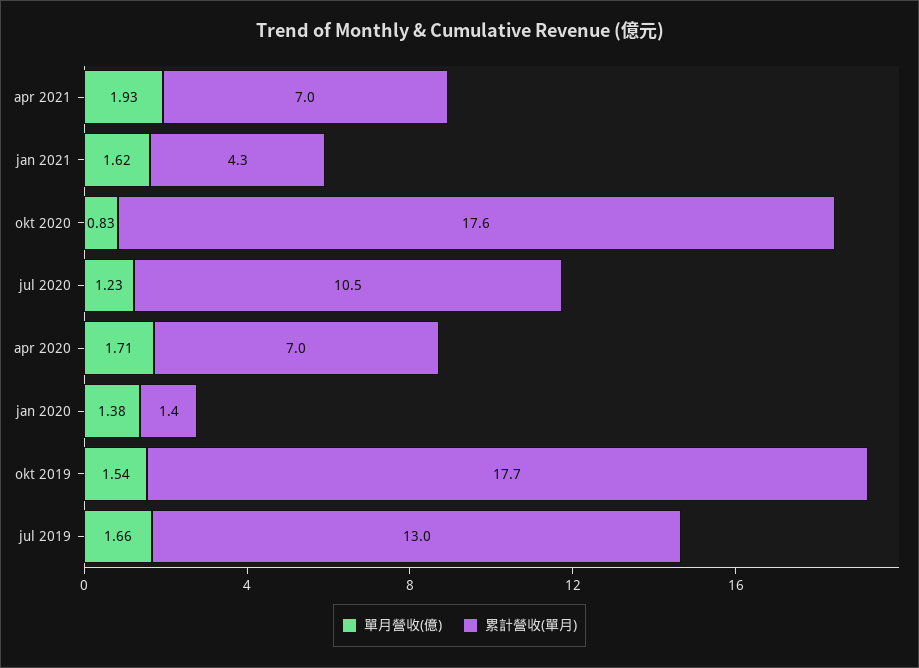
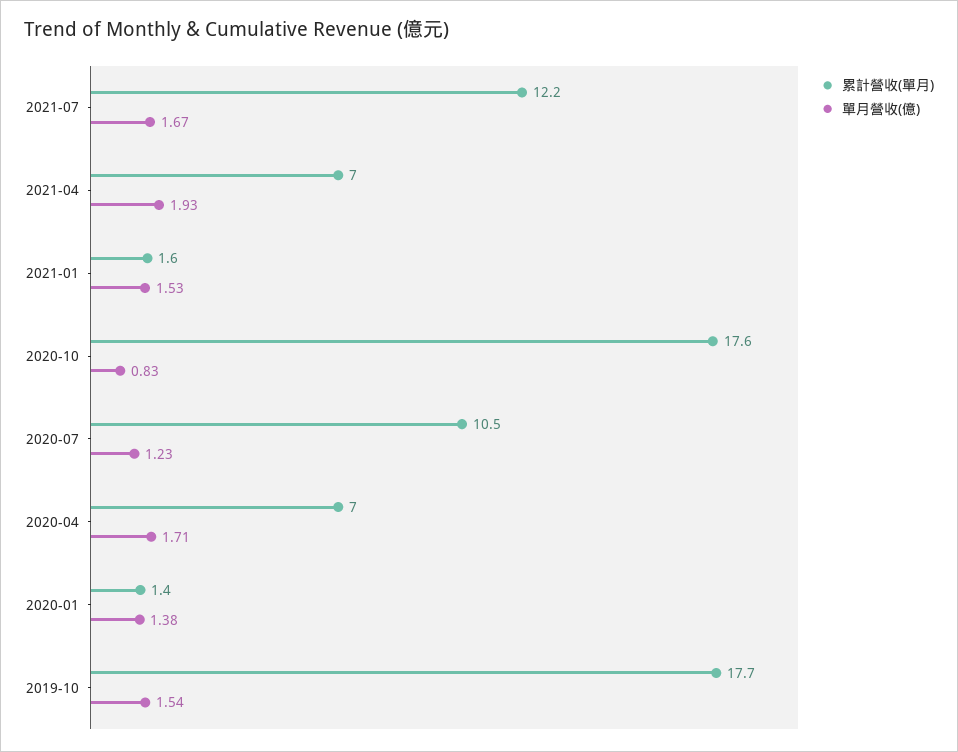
單月營收(億), jan 2021: 1.62 -> 1.53
累計營收(單月), jan 2021: 4.3 -> 1.6
單月營收(億), jul 2019: 1.66 -> none
累計營收(單月), jul 2019: 13 -> none
累計營收(單月), 2021-07: none -> 12.2
單月營收(億), 2021-07: none -> 1.67

